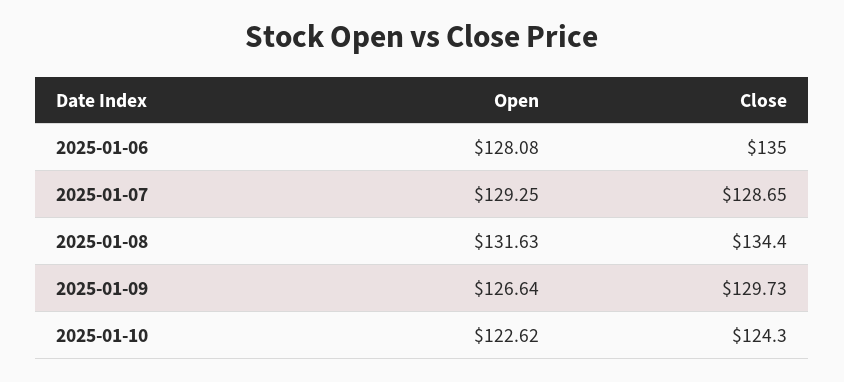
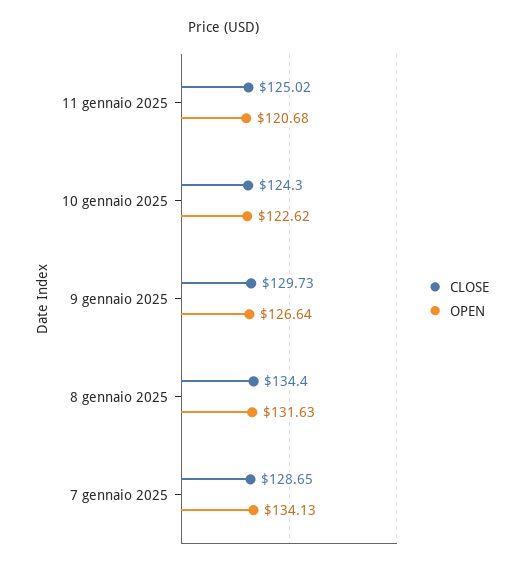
Open, 2025-01-06: 128.08 -> none
Close, 2025-01-06: 135 -> none
Open, 2025-01-07: 129.25 -> 134.13
Close, 11 gennaio 2025: none -> 125.02
Open, 11 gennaio 2025: none -> 120.68

